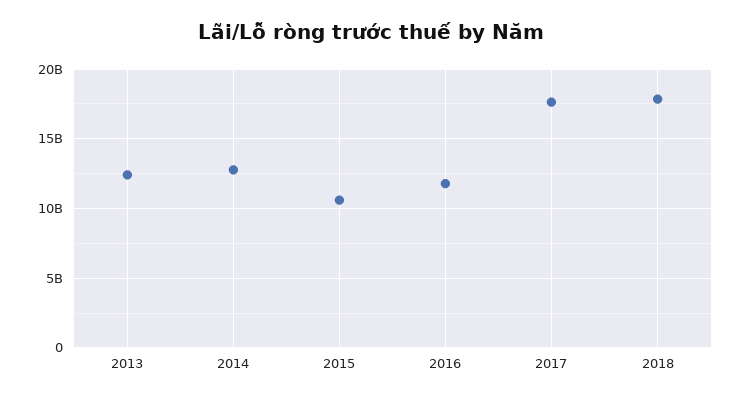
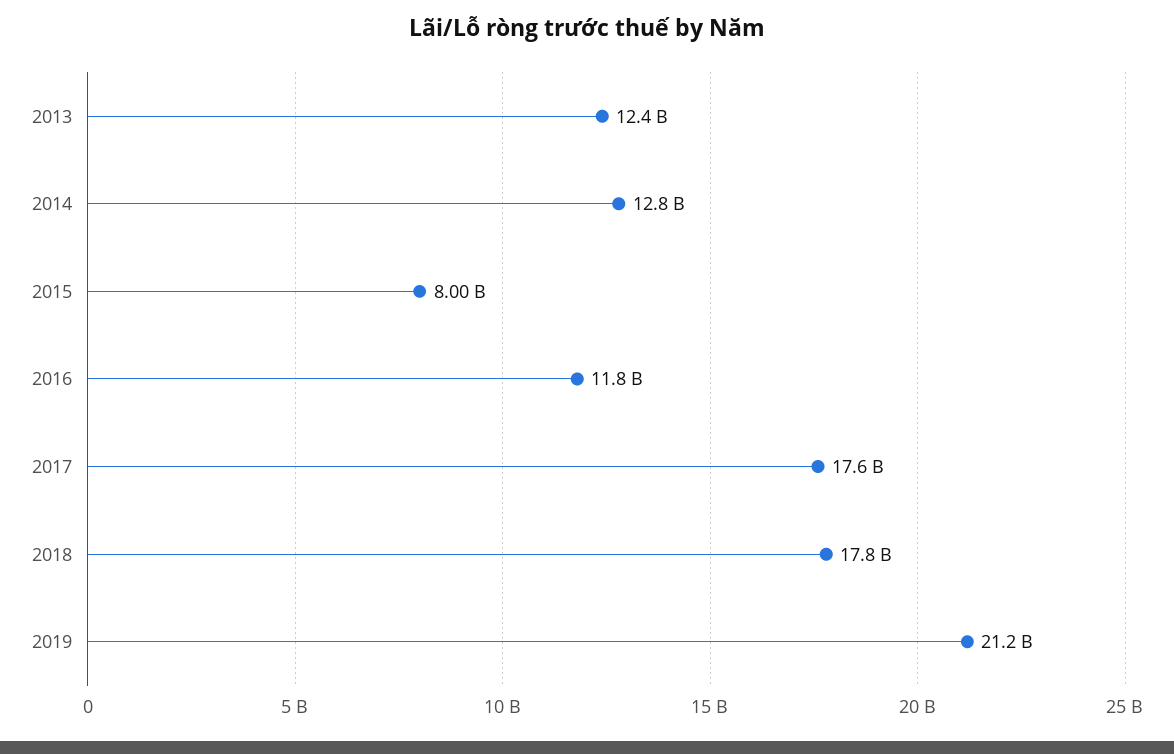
2015: 10500000000 -> 8000000000
2019: none -> 21200000000

